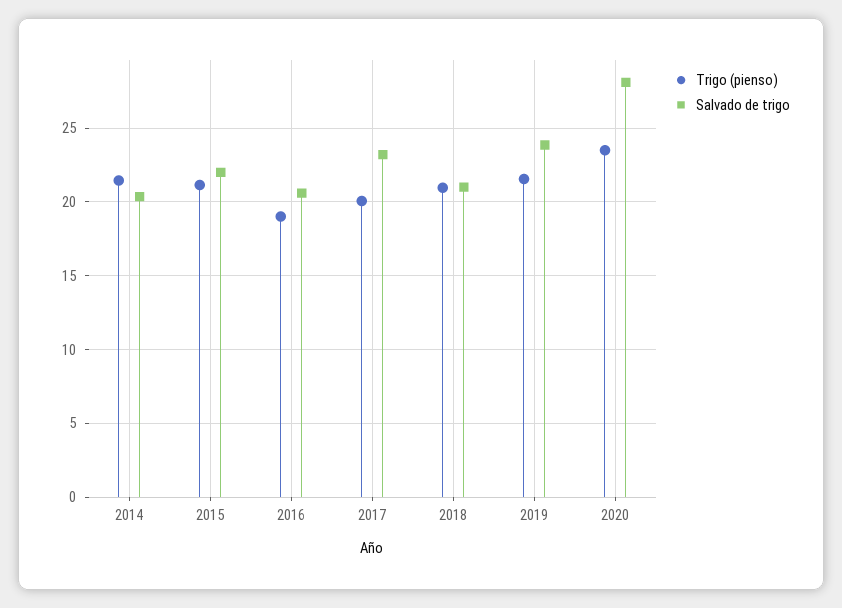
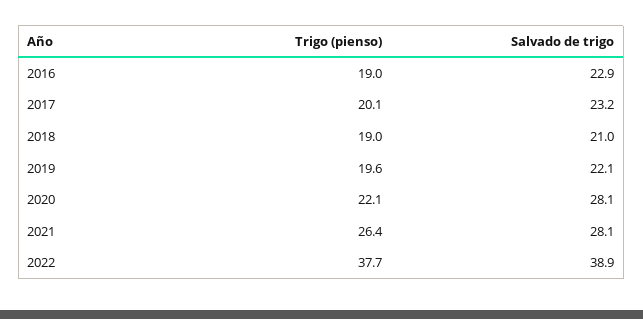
Trigo (pienso), 2014: 21.5 -> none
Salvado de trigo, 2014: 20.5 -> none
Trigo (pienso), 2015: 21 -> none
Salvado de trigo, 2015: 22 -> none
Salvado de trigo, 2016: 20.5 -> 22.9
Trigo (pienso), 2018: 21 -> 19
Trigo (pienso), 2019: 21.5 -> 19.6
Salvado de trigo, 2019: 24 -> 22.1
Trigo (pienso), 2020: 23.5 -> 22.1
Trigo (pienso), 2021: none -> 26.4
Salvado de trigo, 2021: none -> 28.1
Trigo (pienso), 2022: none -> 37.7
Salvado de trigo, 2022: none -> 38.9

